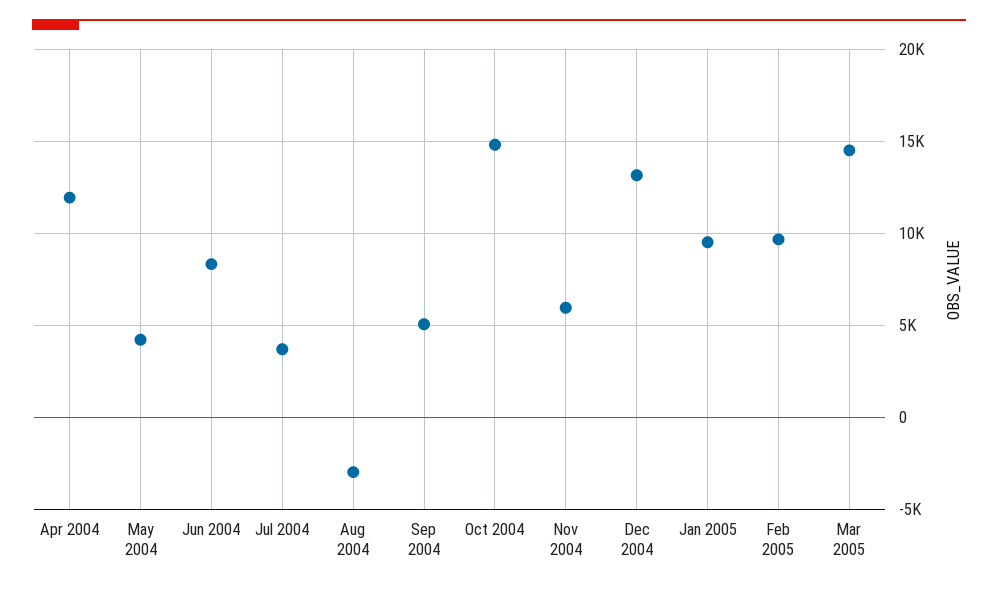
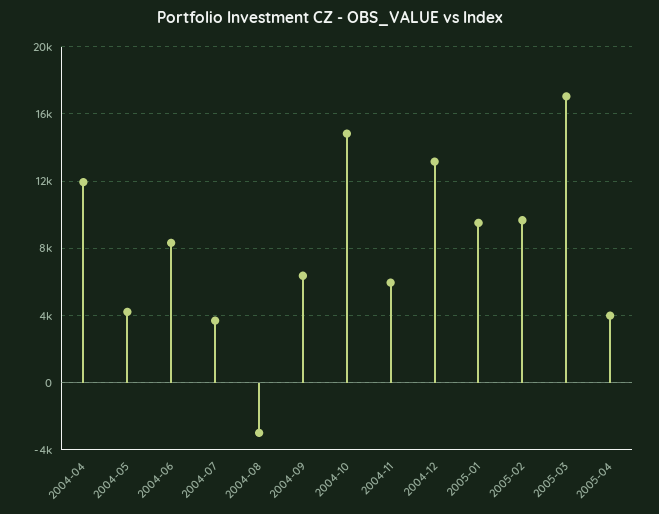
Sep 2004: 5000 -> 6500
Mar 2005: 14500 -> 17000
2005-04: none -> 4000

